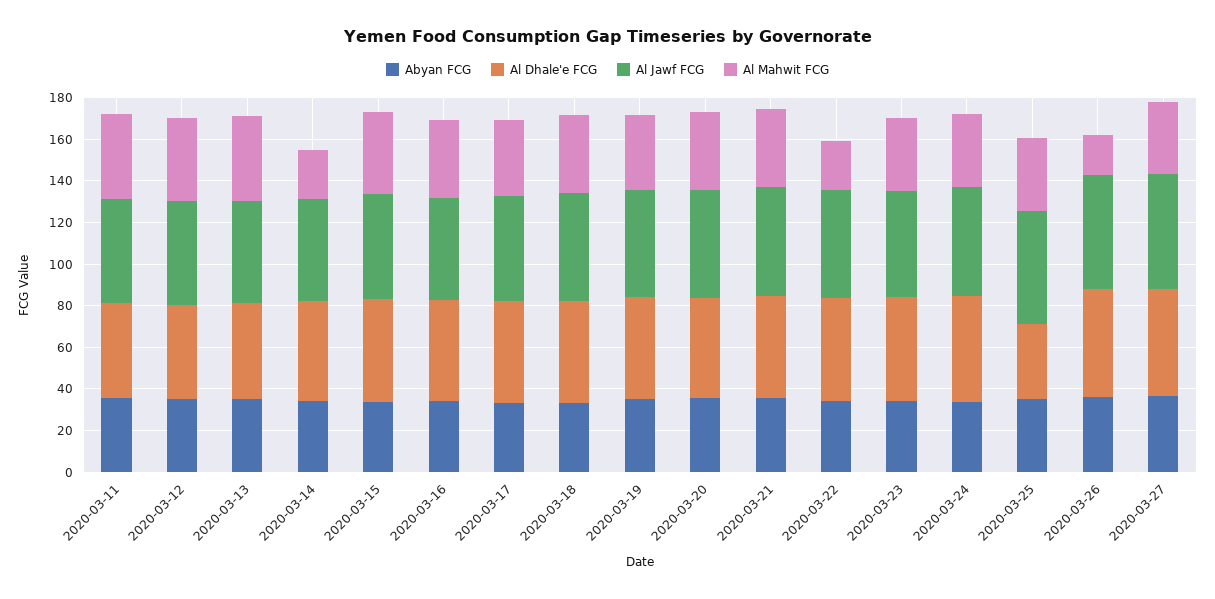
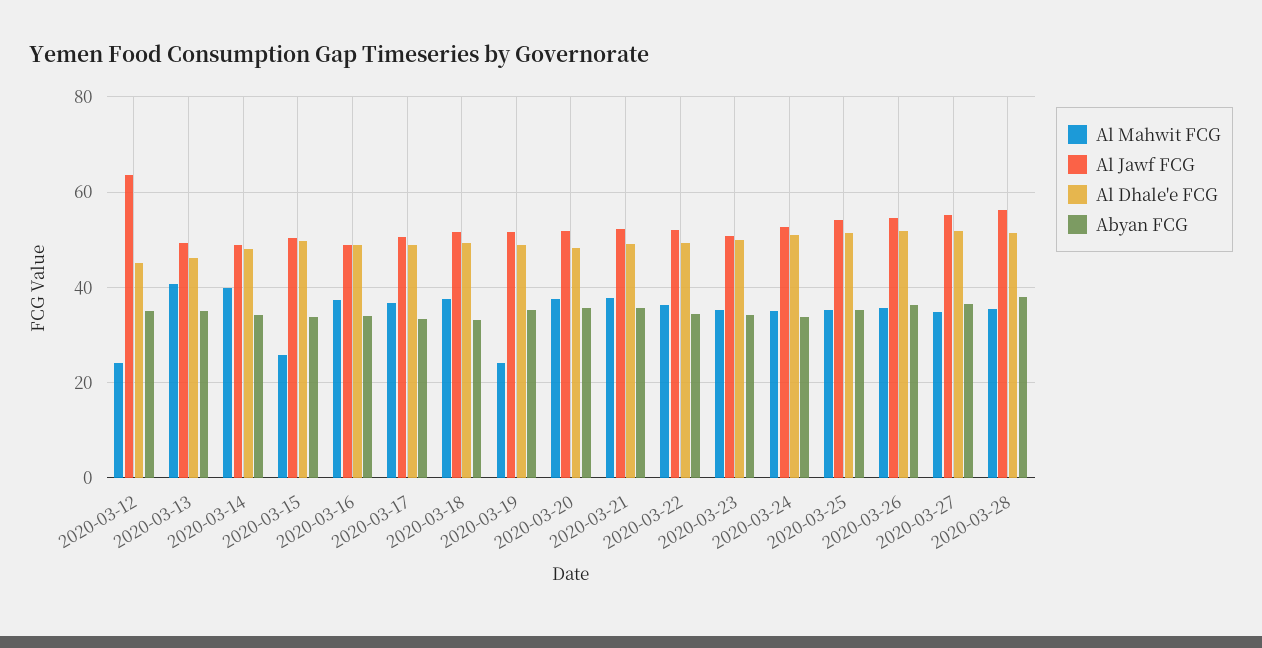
Abyan FCG, 2020-03-11: 35 -> none
Al Dhale'e FCG, 2020-03-11: 45 -> none
Al Jawf FCG, 2020-03-11: 50 -> none
Al Mahwit FCG, 2020-03-11: 40 -> none
Al Jawf FCG, 2020-03-12: 50 -> 64
Al Mahwit FCG, 2020-03-12: 40 -> 24
Al Mahwit FCG, 2020-03-14: 25 -> 40
Al Mahwit FCG, 2020-03-15: 40 -> 26
Al Mahwit FCG, 2020-03-19: 35 -> 24
Al Mahwit FCG, 2020-03-22: 25 -> 36
Al Dhale'e FCG, 2020-03-25: 35 -> 52
Al Mahwit FCG, 2020-03-26: 20 -> 36
Al Mahwit FCG, 2020-03-28: none -> 36
Al Jawf FCG, 2020-03-28: none -> 56
Al Dhale'e FCG, 2020-03-28: none -> 52
Abyan FCG, 2020-03-28: none -> 38

